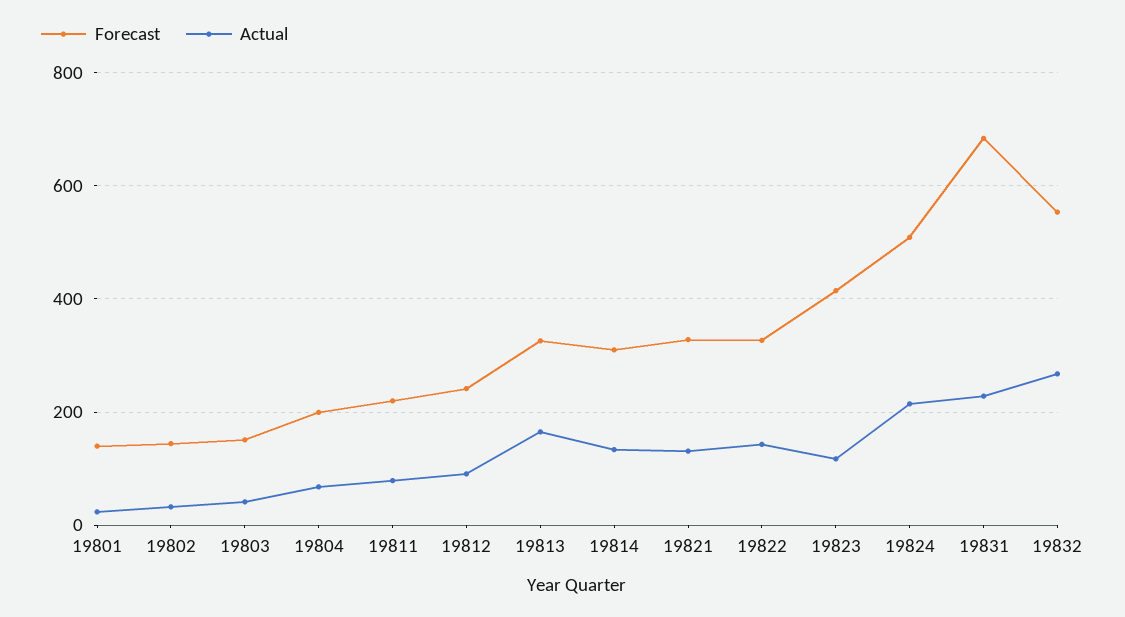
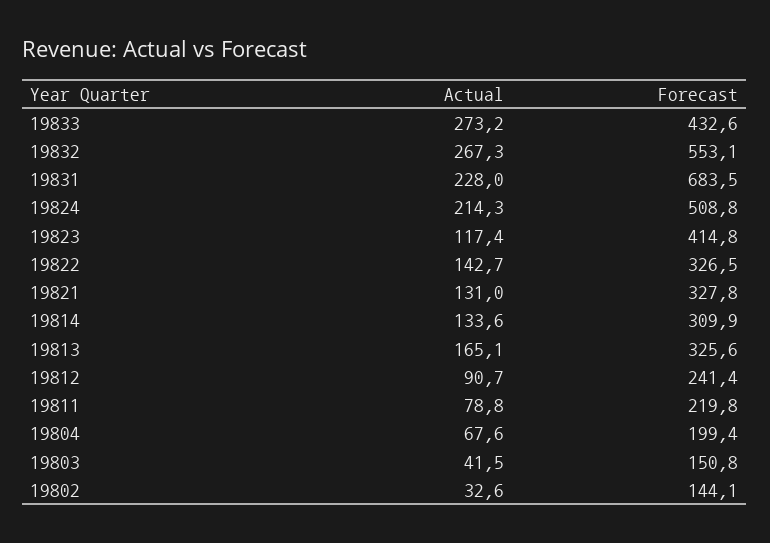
Forecast, 19801: 140 -> none
Actual, 19801: 20 -> none
Actual, 19833: none -> 273.2
Forecast, 19833: none -> 432.6

